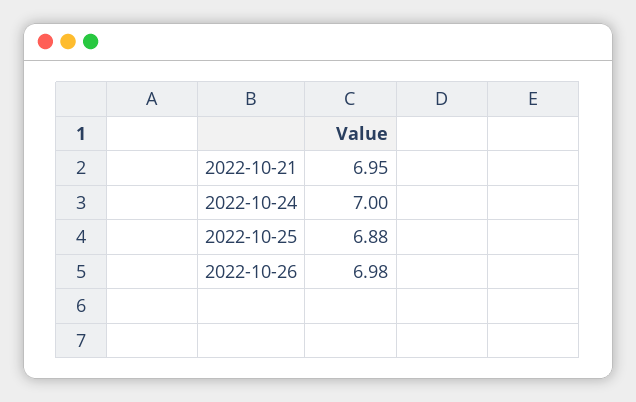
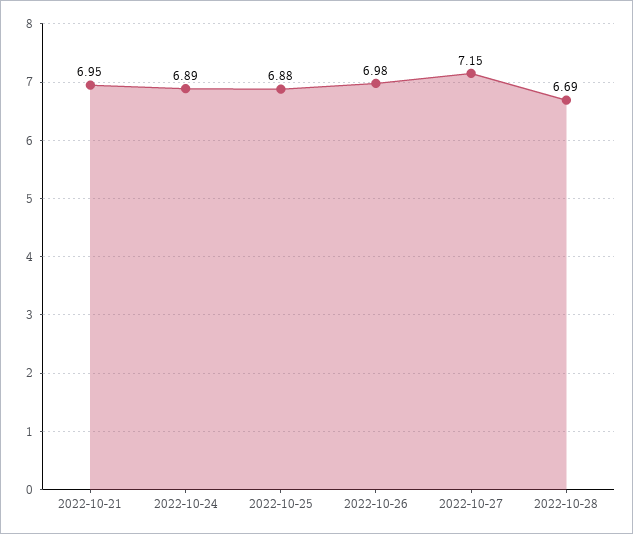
2022-10-24: 7 -> 6.89
2022-10-27: none -> 7.15
2022-10-28: none -> 6.69

